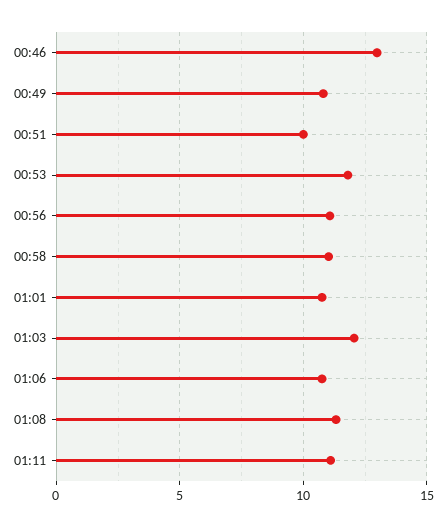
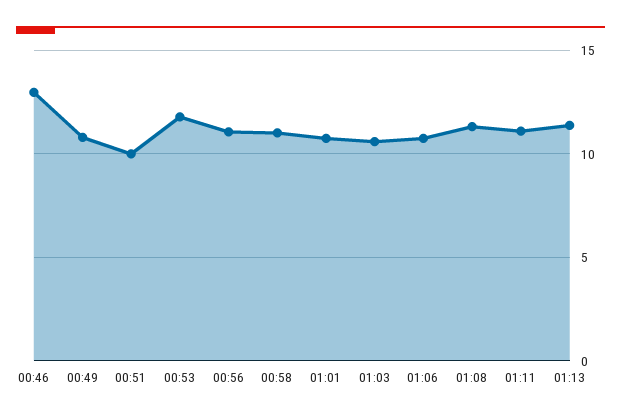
01:03: 12 -> 10.5
01:13: none -> 11.5

